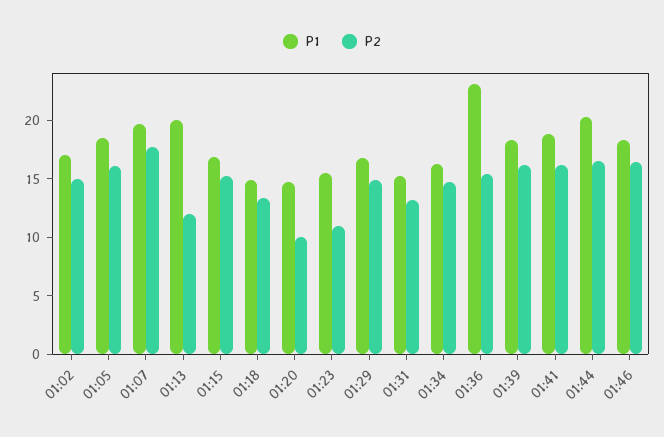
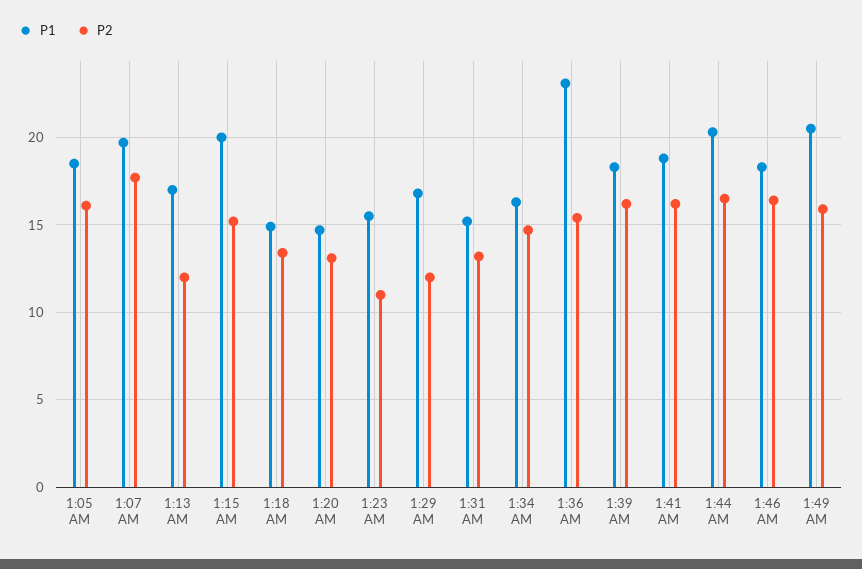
P1, 01:02: 17 -> none
P2, 01:02: 15 -> none
P1, 01:13: 20 -> 17
P1, 01:15: 17 -> 20
P2, 01:20: 10 -> 13
P2, 01:29: 15 -> 12
P1, 1:49 AM: none -> 20.5
P2, 1:49 AM: none -> 16

